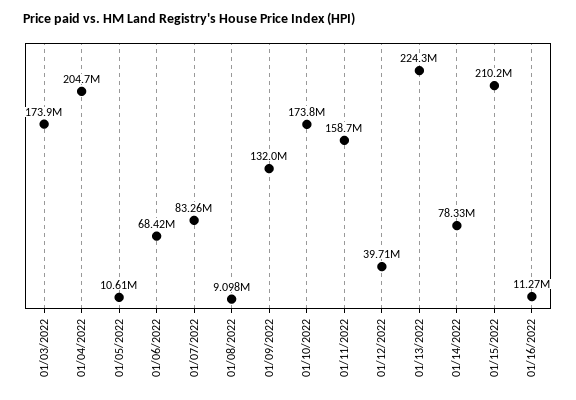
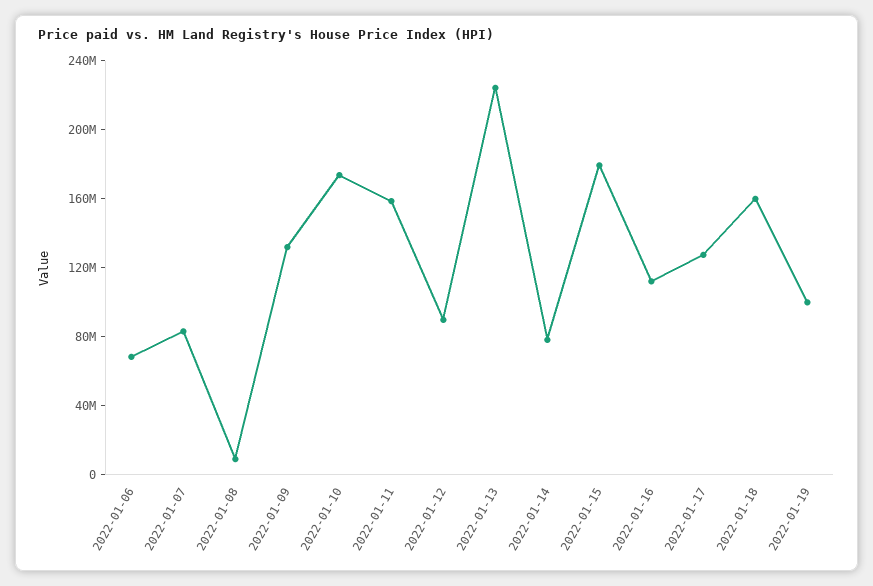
01/03/2022: 173900000 -> none
01/04/2022: 204700000 -> none
01/05/2022: 10610000 -> none
01/12/2022: 39710000 -> 90000000
01/15/2022: 210200000 -> 180000000
01/16/2022: 11270000 -> 110000000
2022-01-17: none -> 130000000
2022-01-18: none -> 160000000
2022-01-19: none -> 100000000

